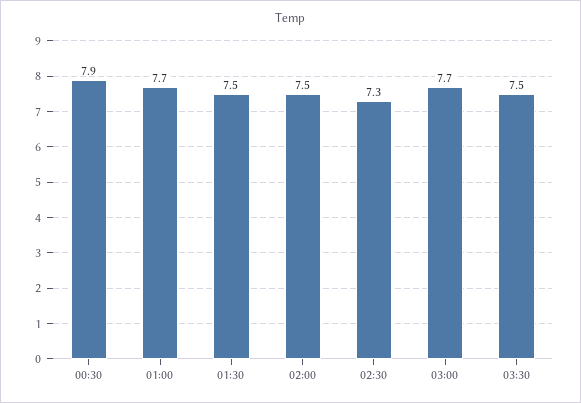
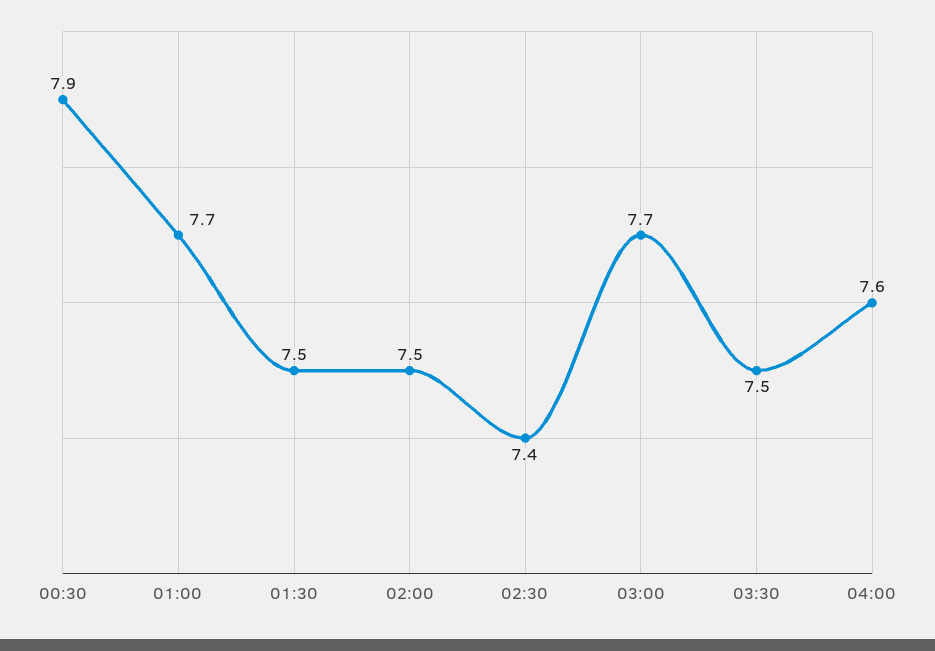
02:30: 7.3 -> 7.4
04:00: none -> 7.6

